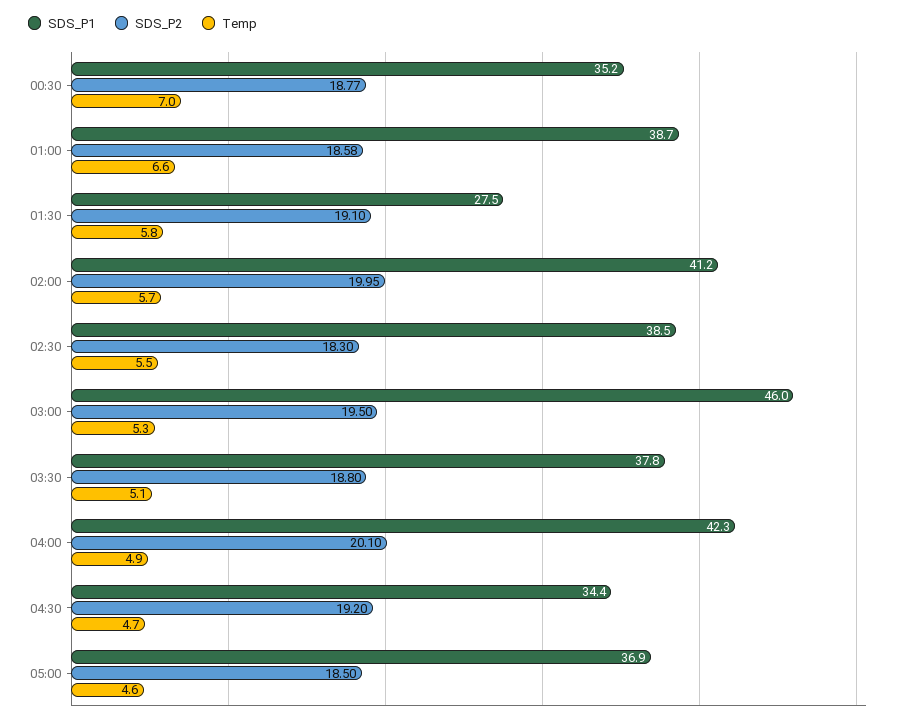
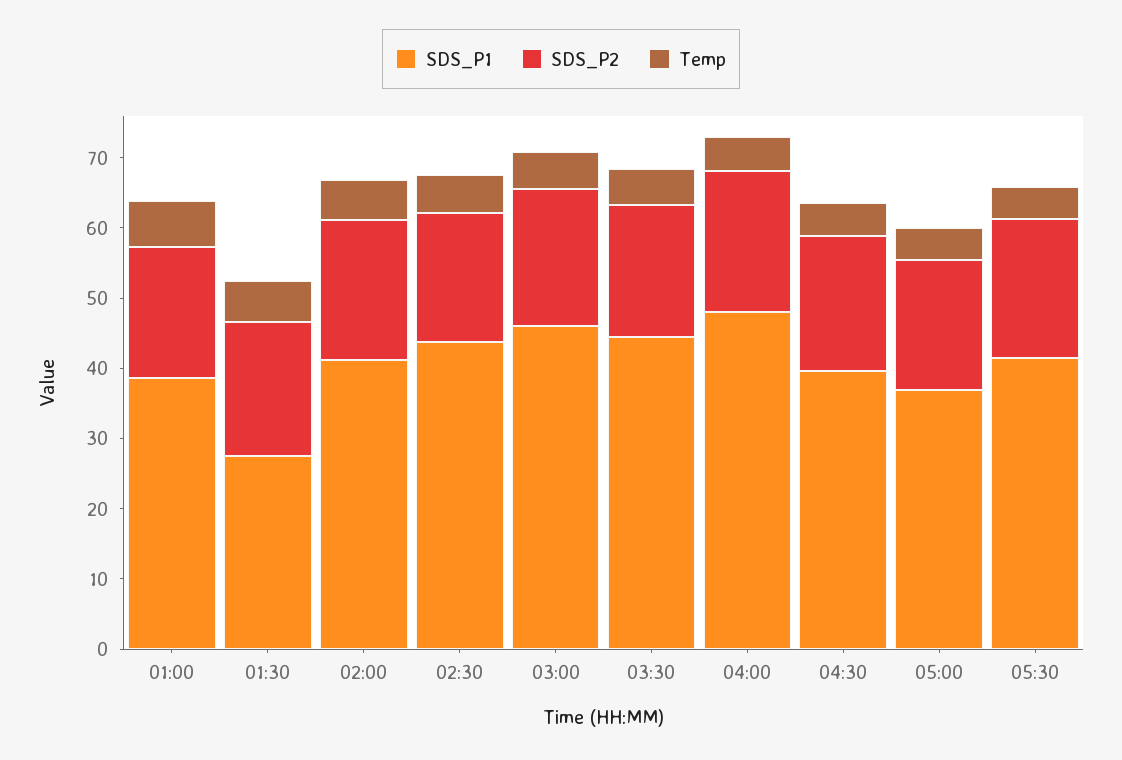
SDS_P1, 00:30: 35.2 -> none
SDS_P2, 00:30: 18.77 -> none
Temp, 00:30: 7 -> none
SDS_P1, 02:30: 38.5 -> 44
SDS_P1, 03:30: 37.8 -> 44
SDS_P1, 04:00: 42.3 -> 48
SDS_P1, 04:30: 34.4 -> 40
SDS_P1, 05:30: none -> 42
SDS_P2, 05:30: none -> 20
Temp, 05:30: none -> 4

